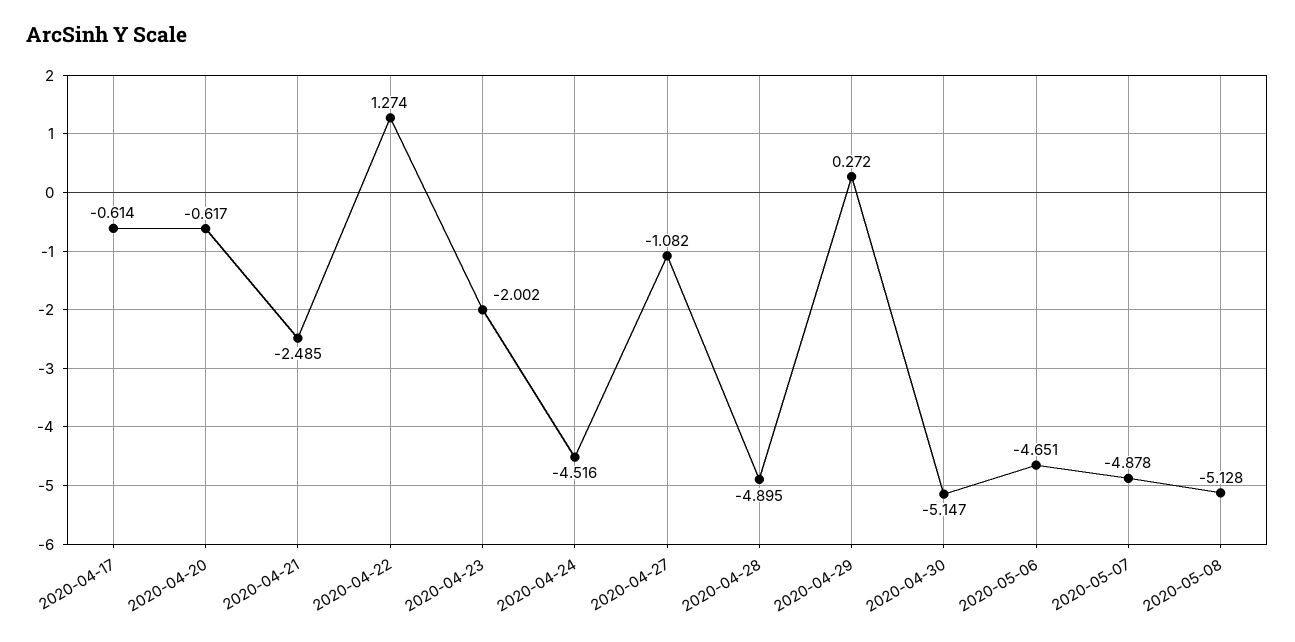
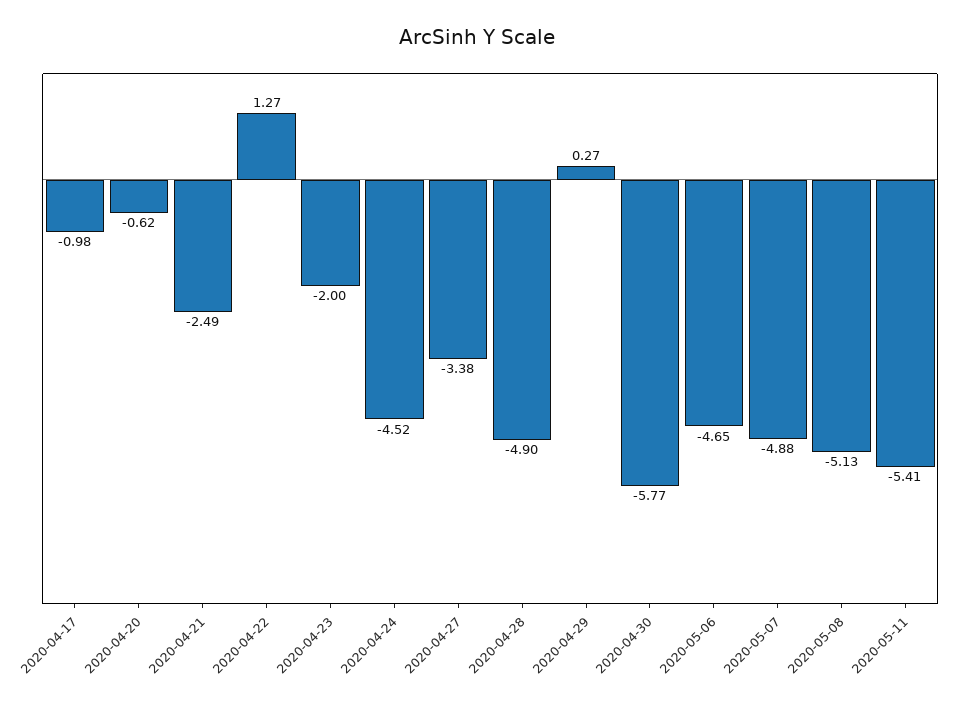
2020-04-17: -0.614 -> -0.98
2020-04-27: -1.082 -> -3.38
2020-04-30: -5.147 -> -5.77
2020-05-11: none -> -5.41

